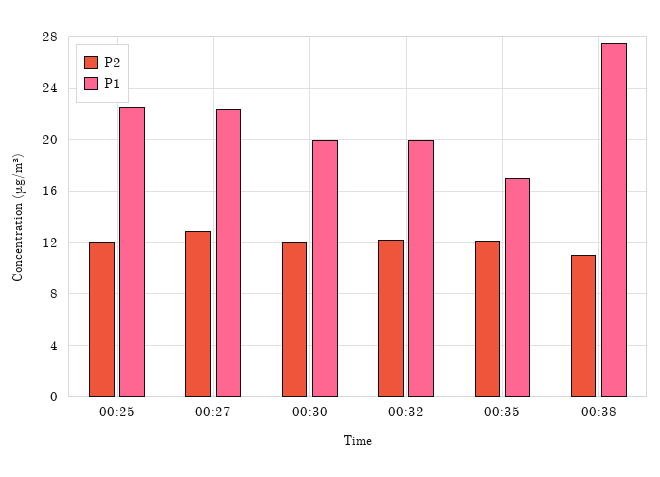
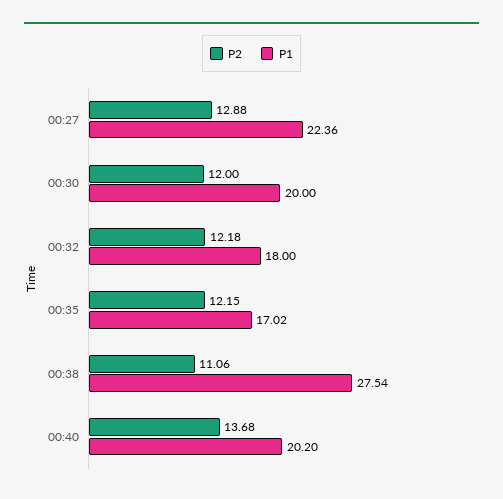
P2, 00:25: 12 -> none
P1, 00:25: 22.5 -> none
P1, 00:32: 20 -> 18
P2, 00:40: none -> 13.68
P1, 00:40: none -> 20.2

